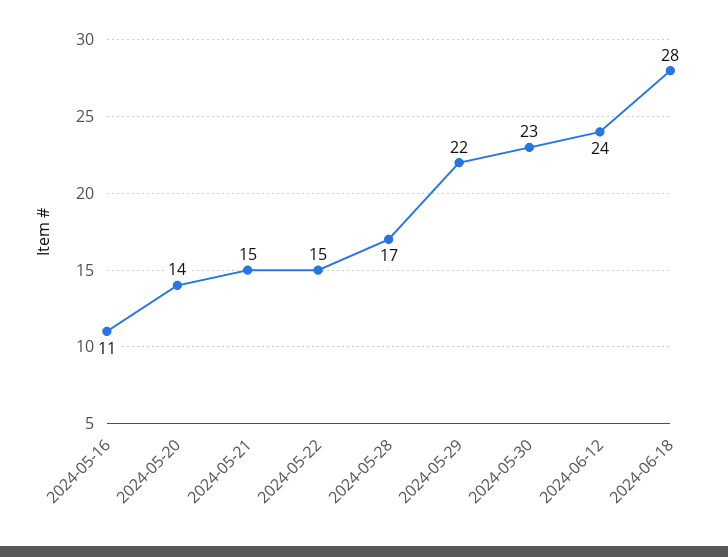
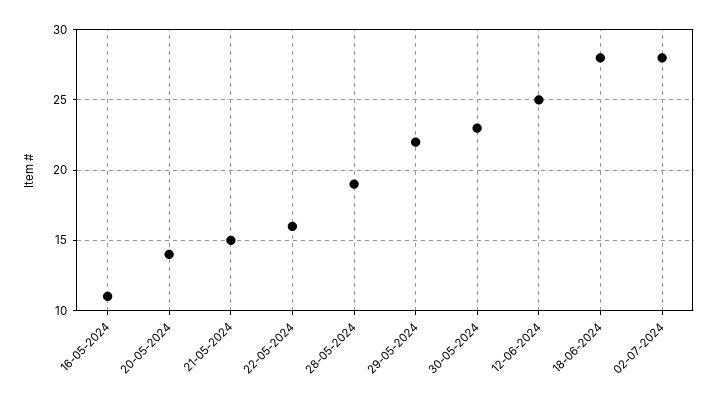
2024-05-22: 15 -> 16
2024-05-28: 17 -> 19
2024-06-12: 24 -> 25
02-07-2024: none -> 28

